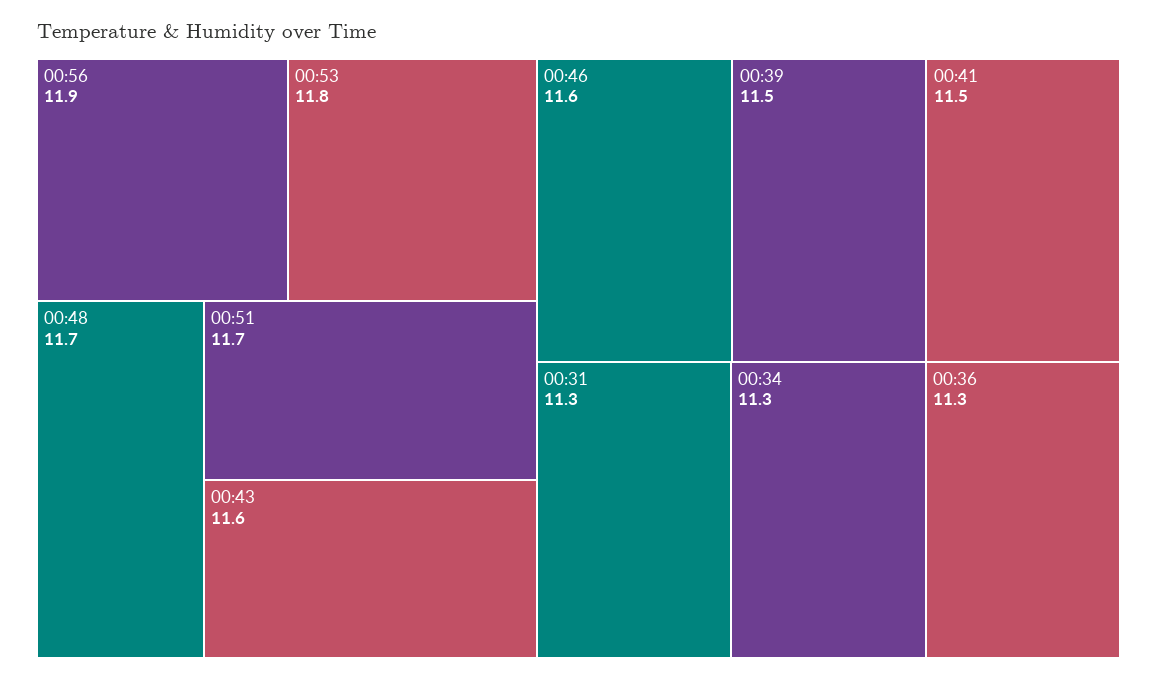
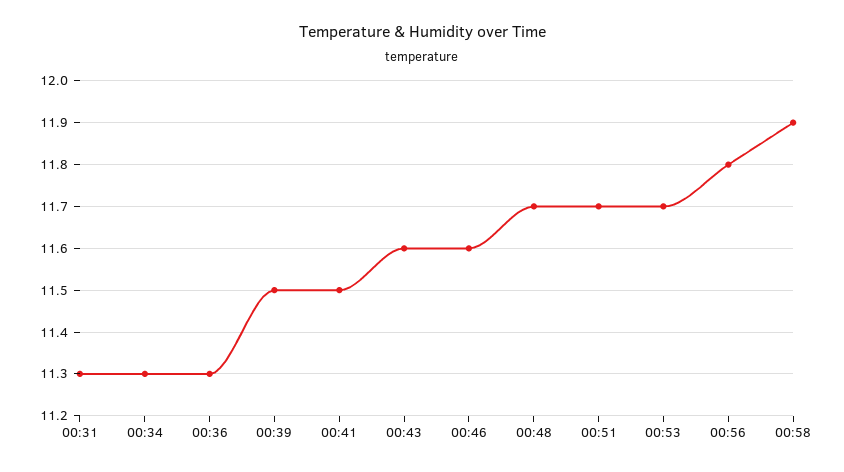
00:56: 11.9 -> 11.8
00:53: 11.8 -> 11.7
00:58: none -> 11.9

